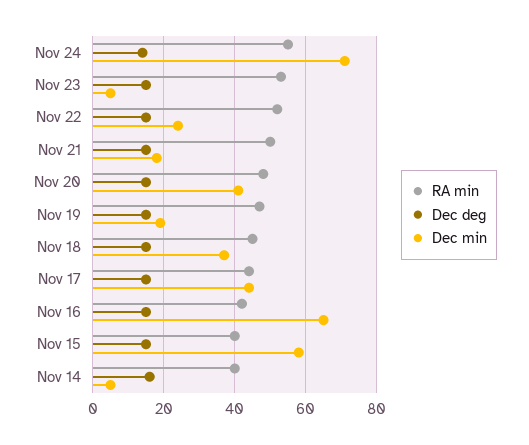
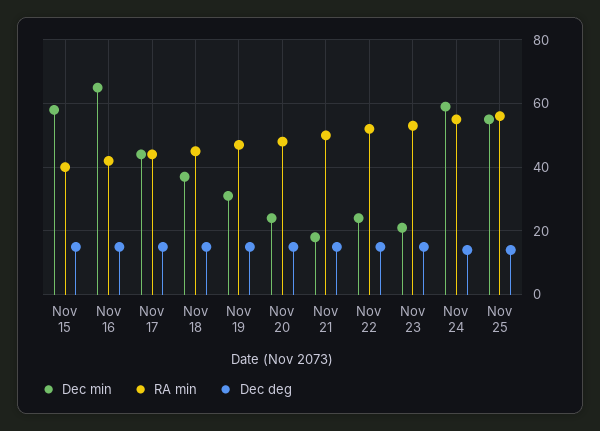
Dec min, Nov 24: 70 -> 60
Dec min, Nov 23: 5 -> 20
Dec min, Nov 20: 40 -> 25
Dec min, Nov 19: 20 -> 30
RA min, Nov 14: 40 -> none
Dec deg, Nov 14: 15 -> none
Dec min, Nov 14: 5 -> none
Dec min, Nov 25: none -> 55
RA min, Nov 25: none -> 55
Dec deg, Nov 25: none -> 15

